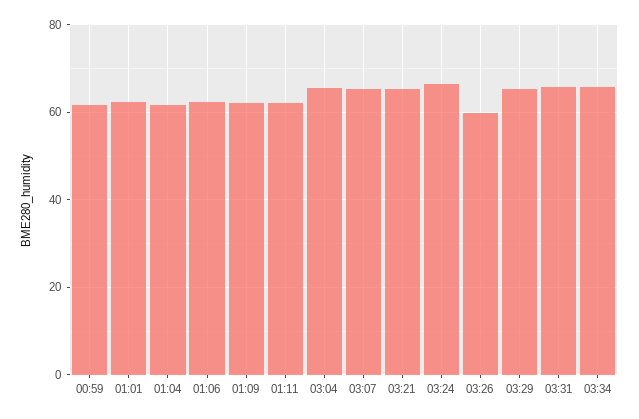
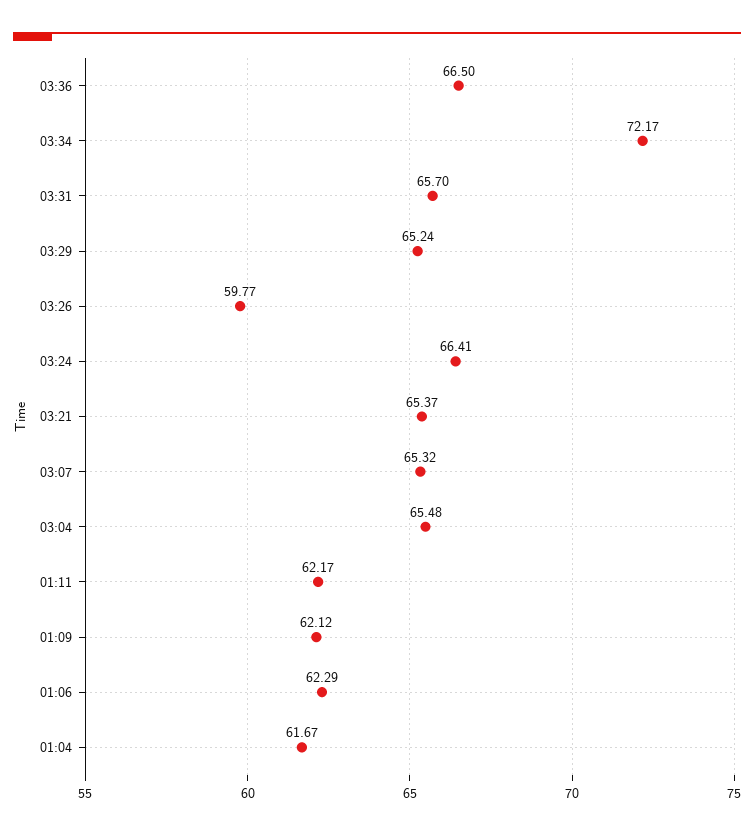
00:59: 62 -> none
01:01: 62 -> none
03:34: 66 -> 72.17
03:36: none -> 66.5

